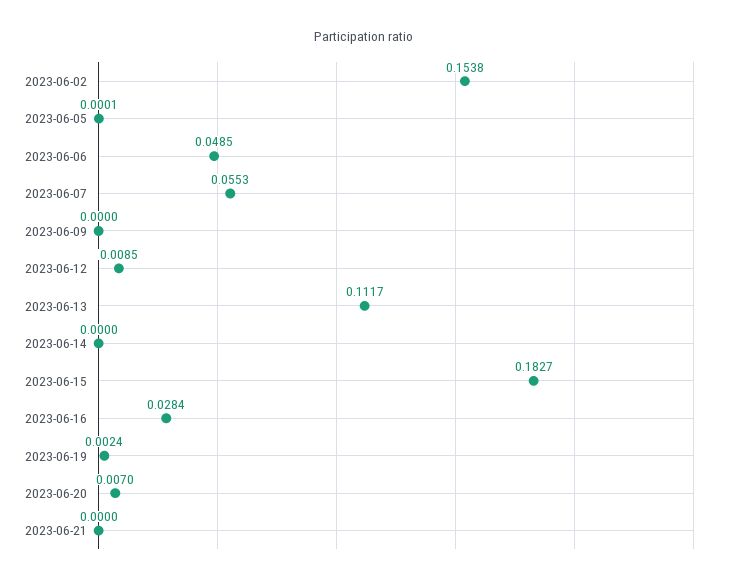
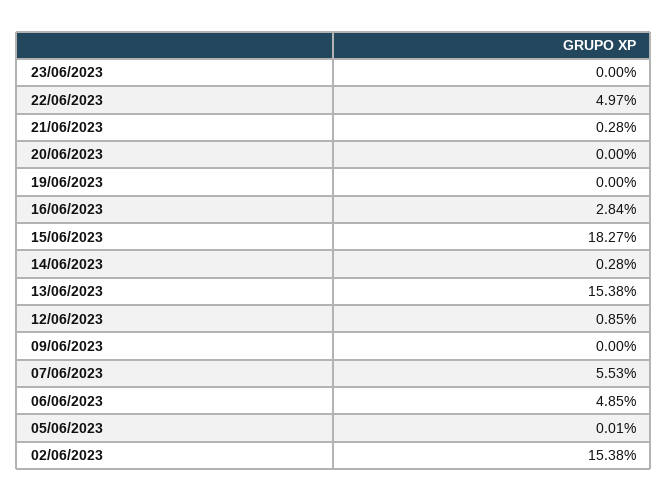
2023-06-13: 0.1117 -> 0.1538
2023-06-14: 0 -> 0.0028
2023-06-19: 0.0024 -> 0
2023-06-20: 0.007 -> 0
2023-06-21: 0 -> 0.0028
23/06/2023: none -> 0
22/06/2023: none -> 0.0497

